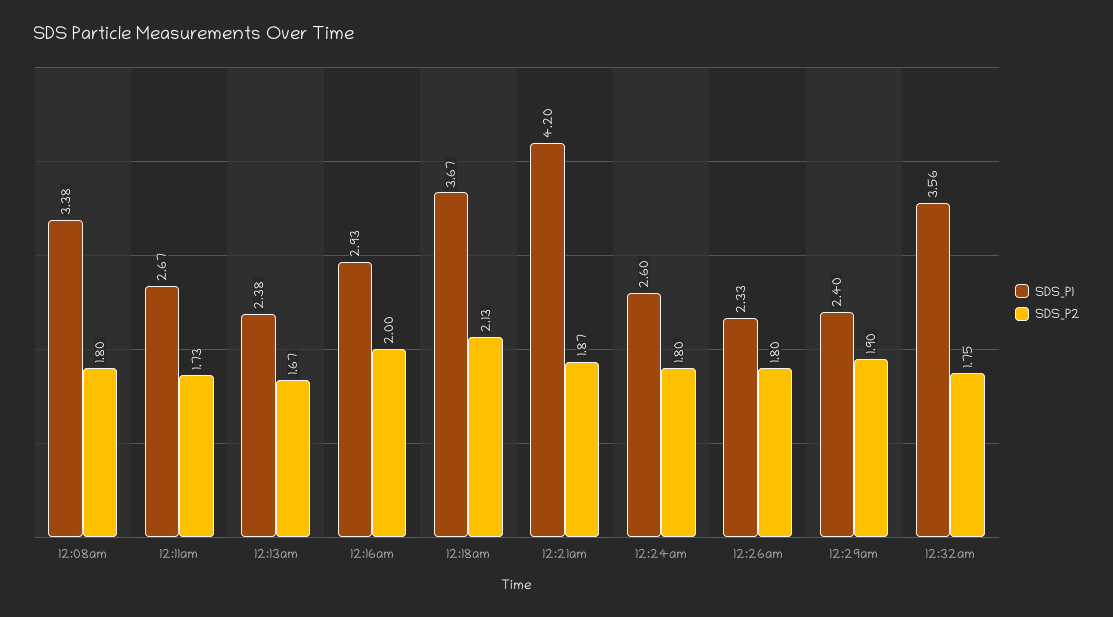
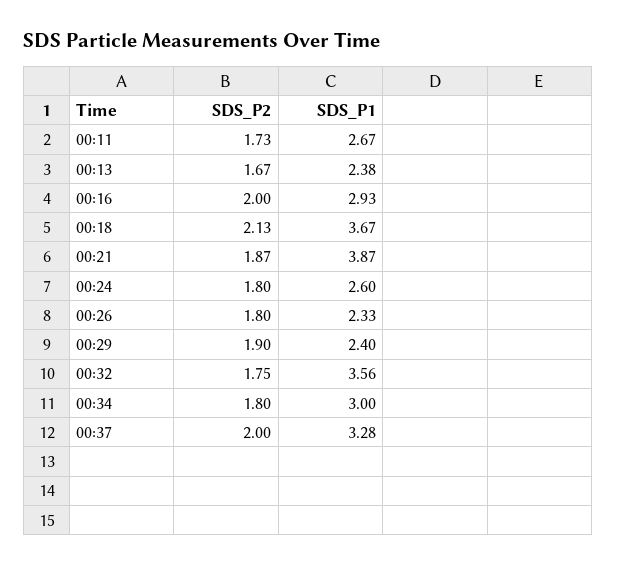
SDS_P1, 12:08am: 3.38 -> none
SDS_P2, 12:08am: 1.8 -> none
SDS_P1, 12:21am: 4.2 -> 3.87
SDS_P2, 00:34: none -> 1.8
SDS_P1, 00:34: none -> 3
SDS_P2, 00:37: none -> 2
SDS_P1, 00:37: none -> 3.28

